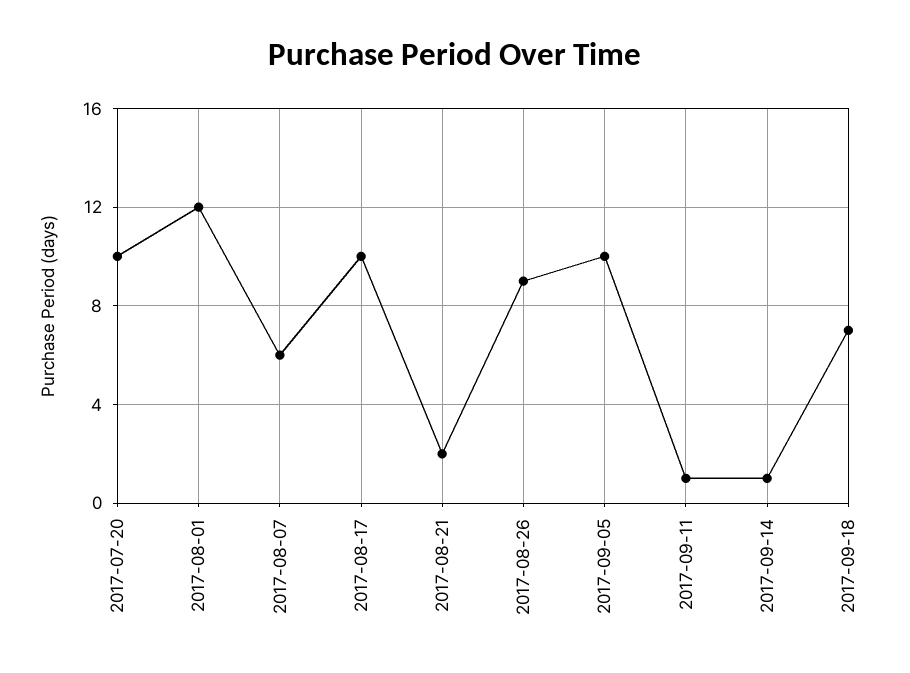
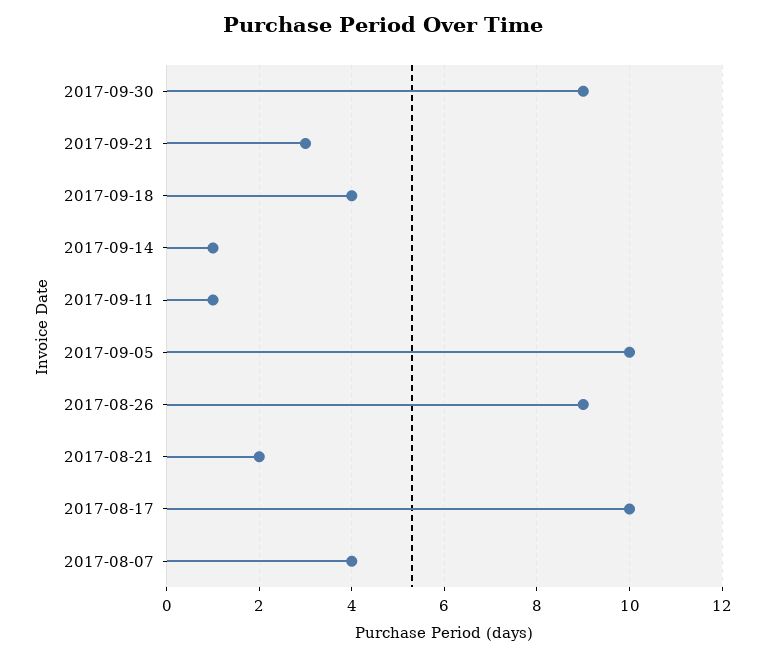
2017-07-20: 10 -> none
2017-08-01: 12 -> none
2017-08-07: 6 -> 4
2017-09-18: 7 -> 4
2017-09-30: none -> 9
2017-09-21: none -> 3

